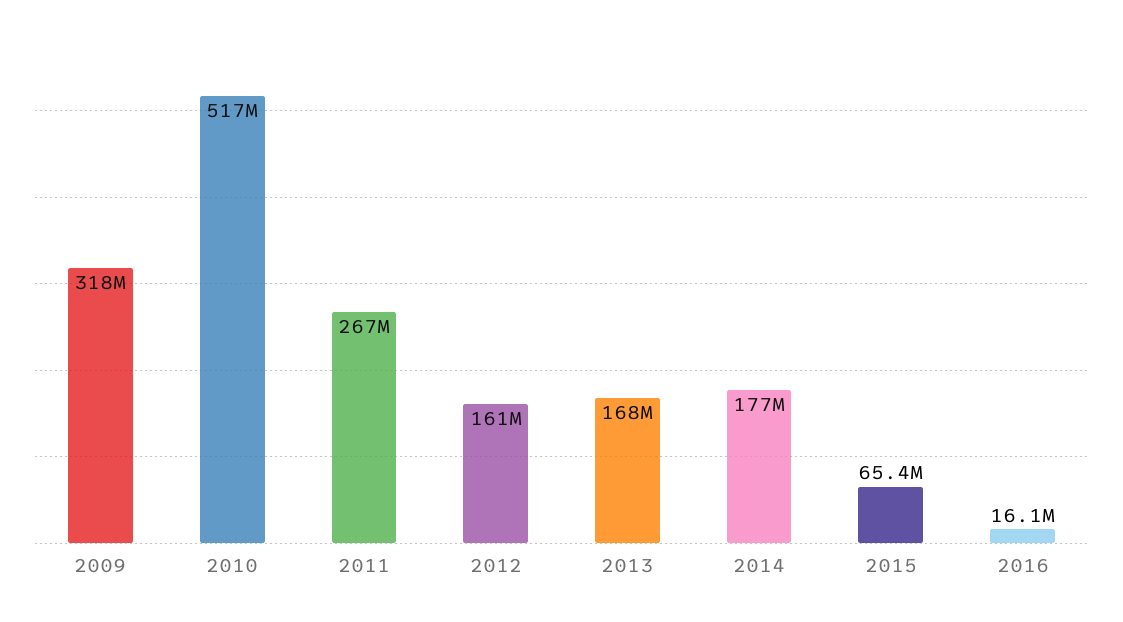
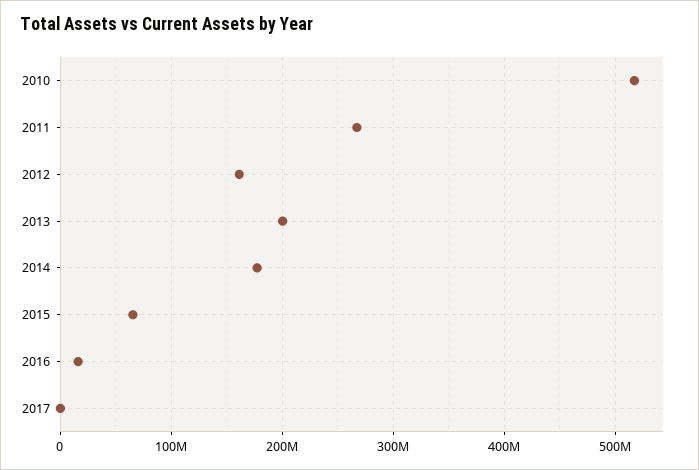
2009: 318000000 -> none
2013: 168000000 -> 200000000
2017: none -> 0

